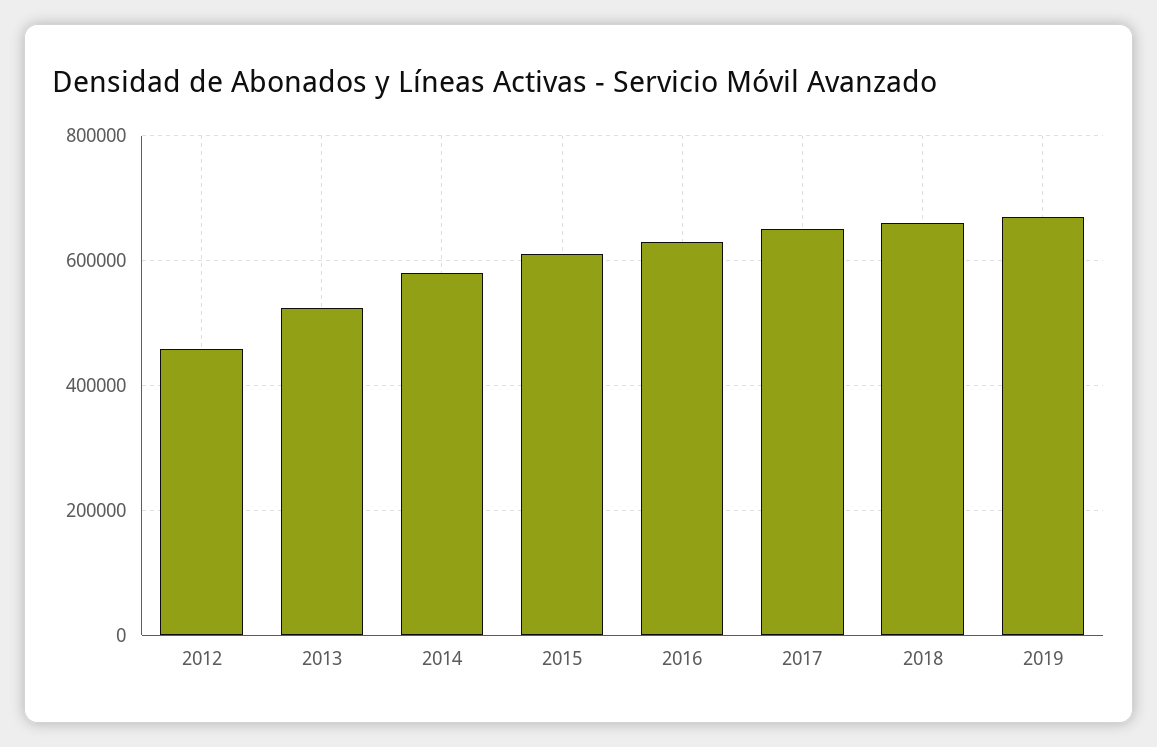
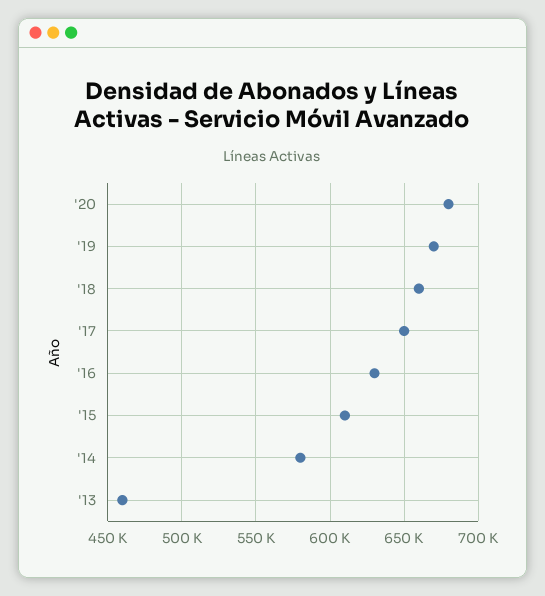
2012: 460000 -> none
2013: 520000 -> 460000
'20: none -> 680000

